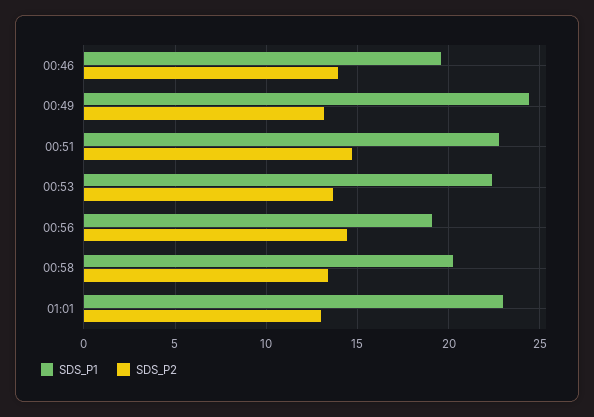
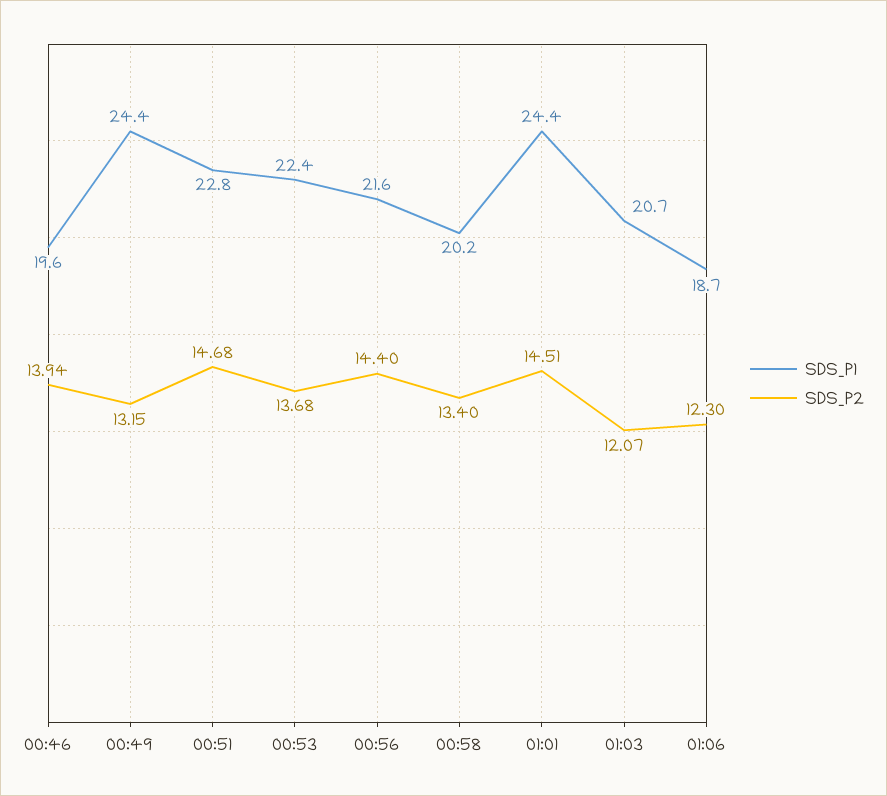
SDS_P1, 00:56: 19 -> 21.6
SDS_P1, 01:01: 23 -> 24.4
SDS_P2, 01:01: 13 -> 14.51
SDS_P1, 01:03: none -> 20.7
SDS_P2, 01:03: none -> 12.07
SDS_P1, 01:06: none -> 18.7
SDS_P2, 01:06: none -> 12.3

